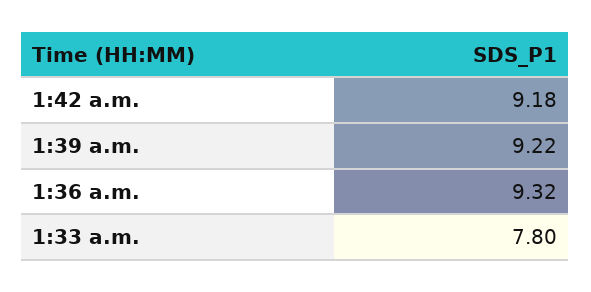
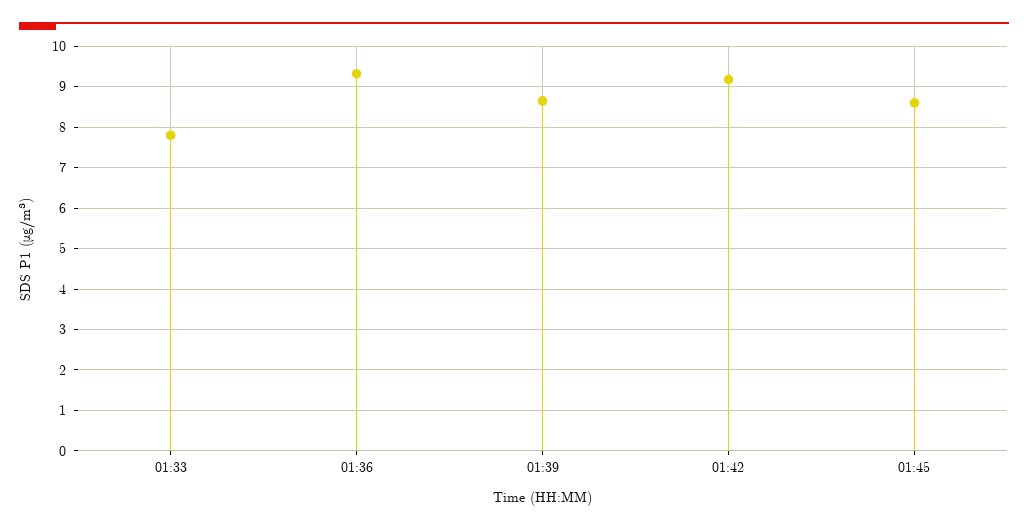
1:39 a.m.: 9.22 -> 8.6
01:45: none -> 8.6

